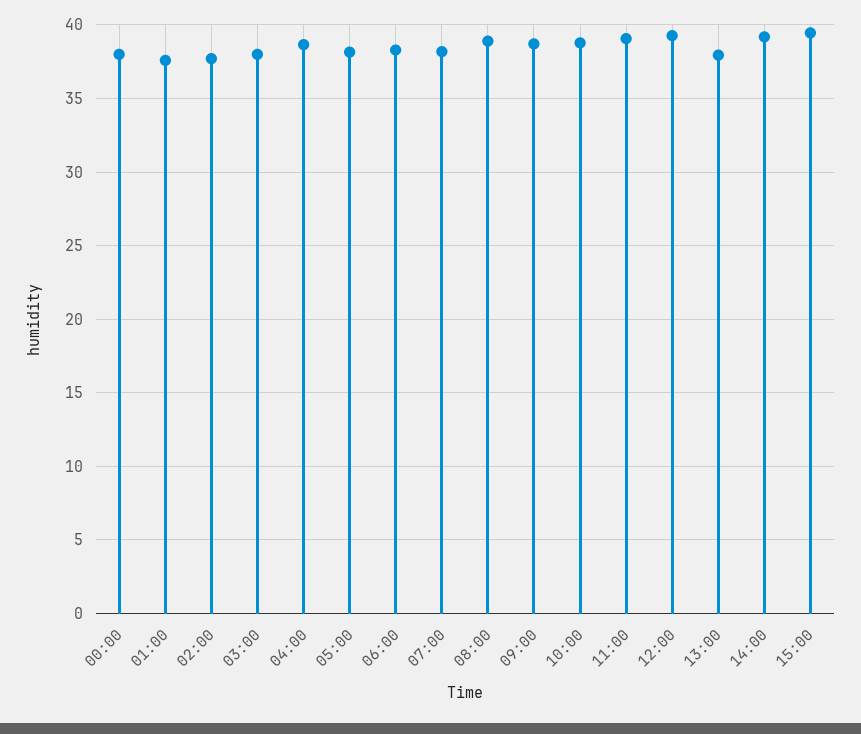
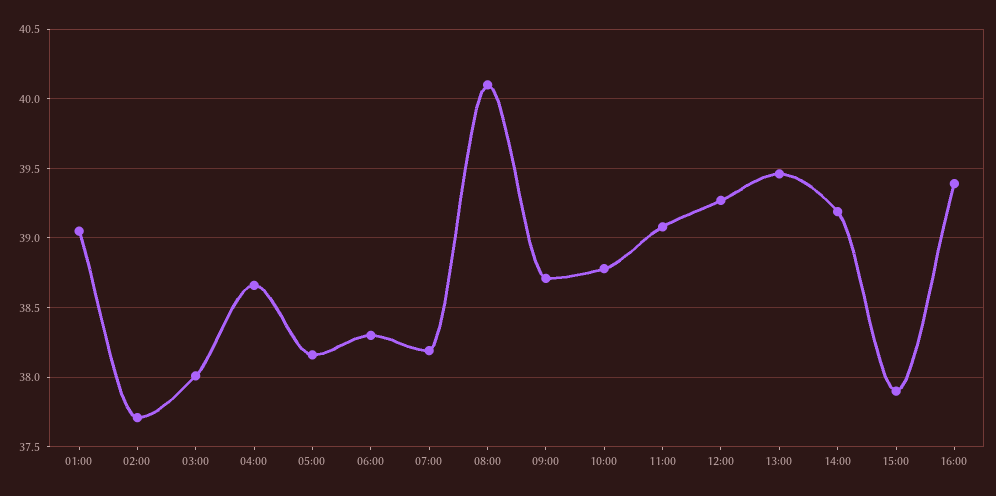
00:00: 38 -> none
01:00: 37.5 -> 39.05
08:00: 39 -> 40.1
13:00: 38 -> 39.45
15:00: 39.5 -> 37.9
16:00: none -> 39.4

